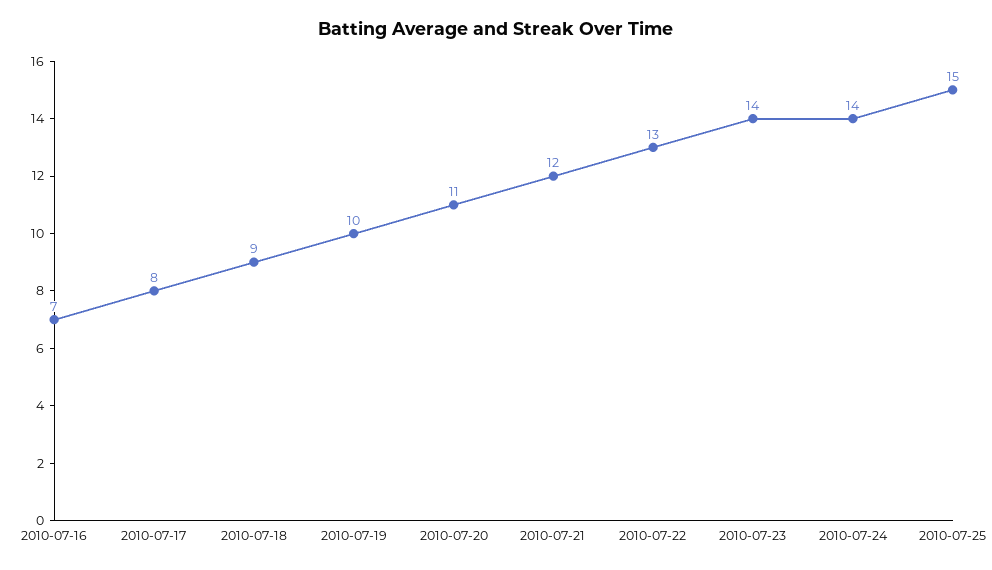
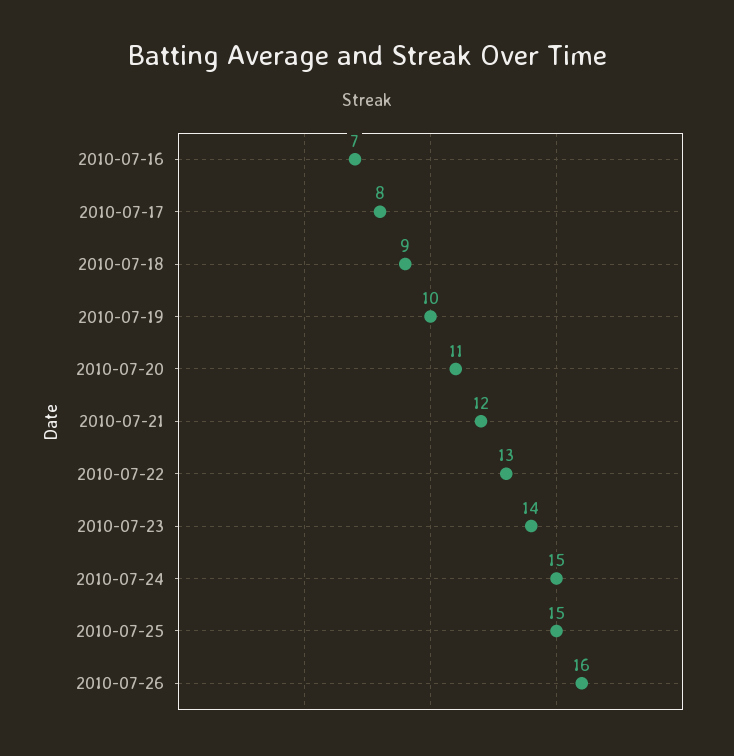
2010-07-24: 14 -> 15
2010-07-26: none -> 16

